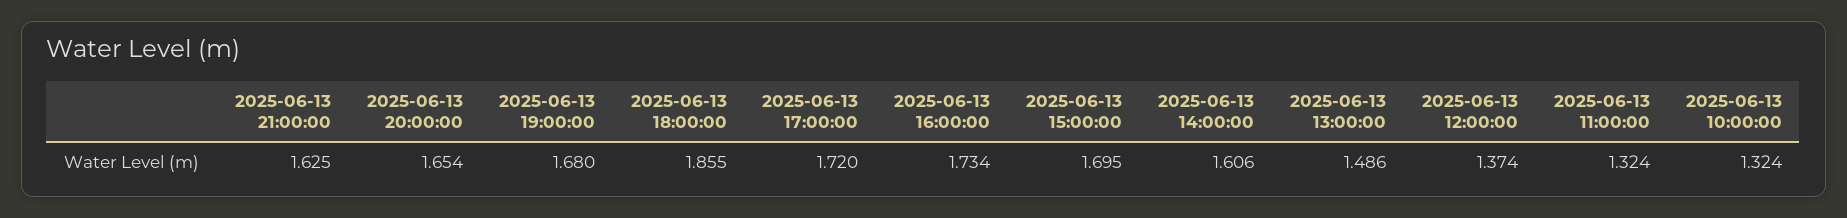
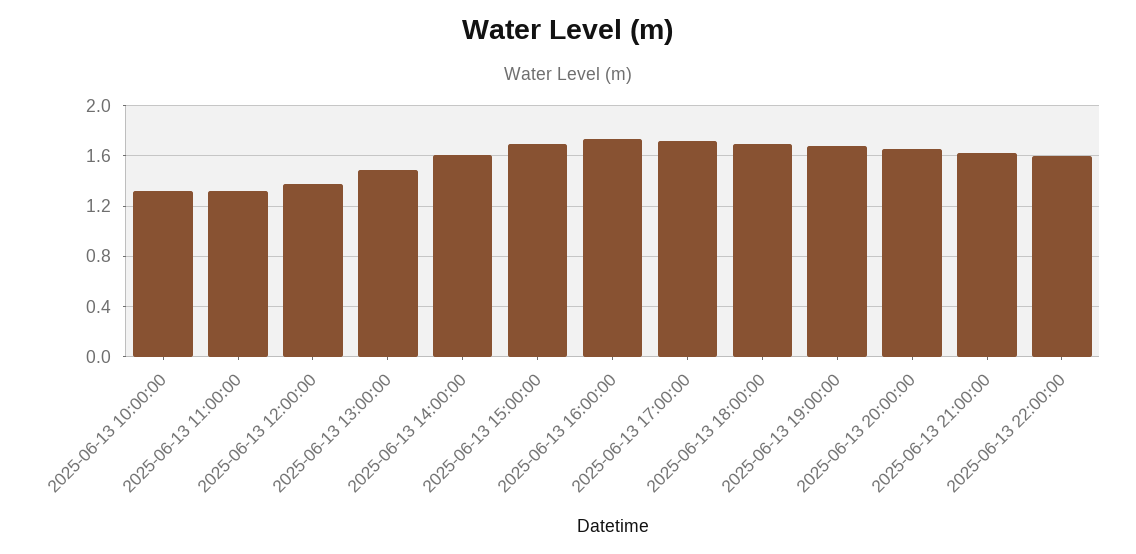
2025-06-13 18:00:00: 1.855 -> 1.7
2025-06-13 22:00:00: none -> 1.6

